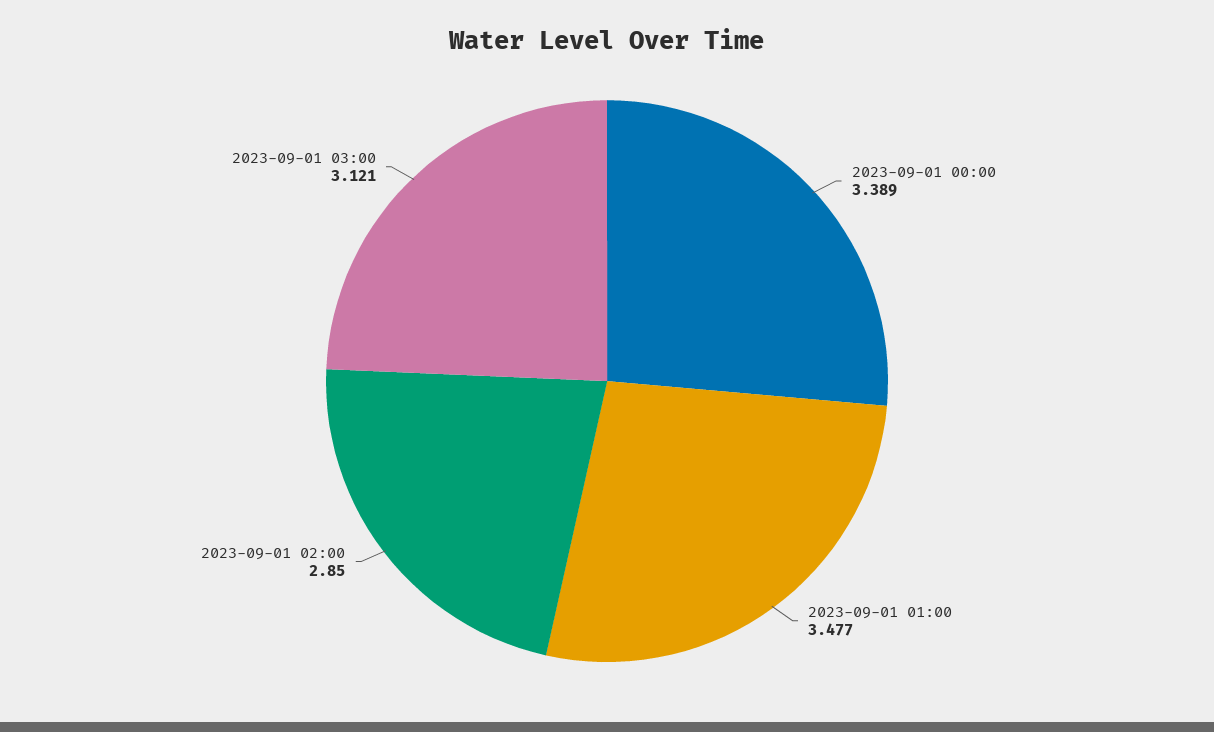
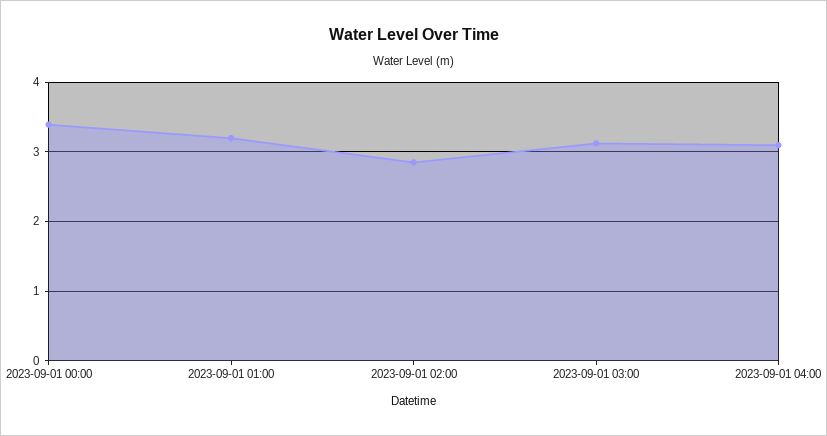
2023-09-01 01:00: 3.477 -> 3.2
2023-09-01 04:00: none -> 3.1

